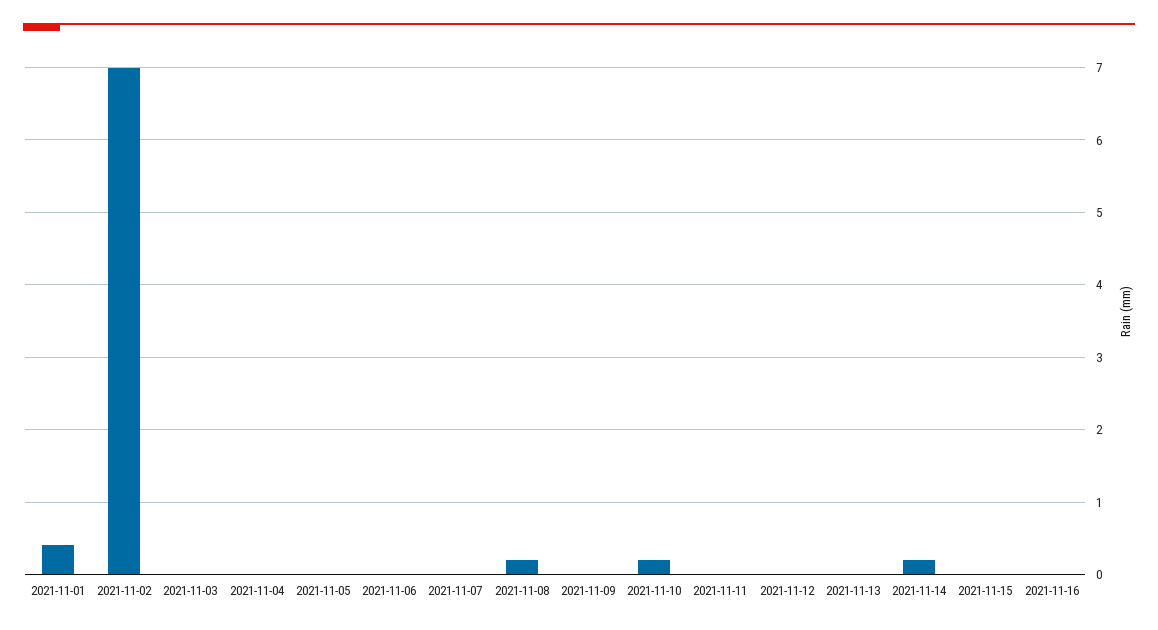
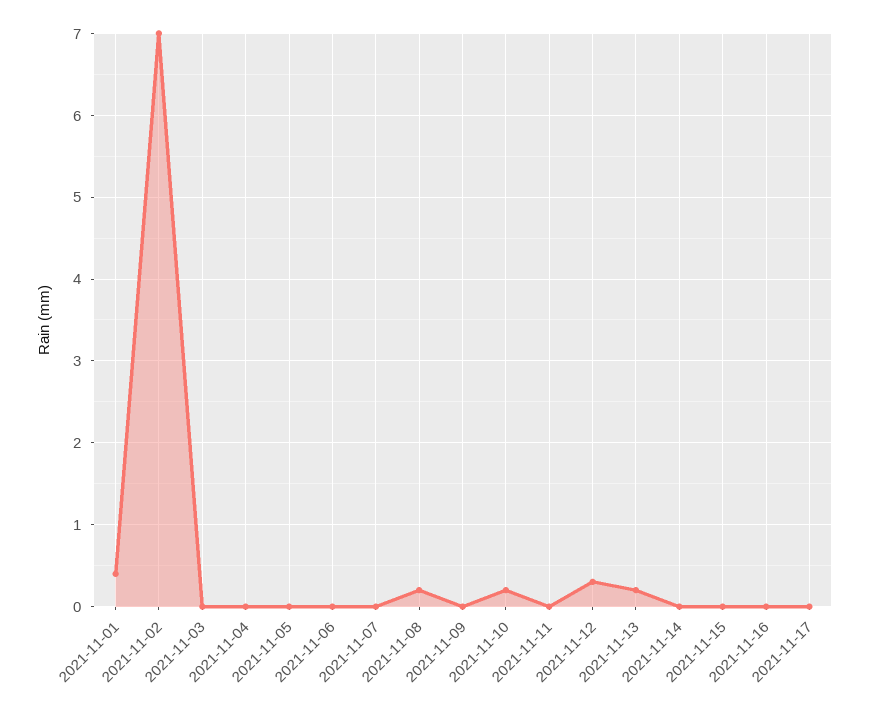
2021-11-12: 0 -> 0.3
2021-11-13: 0 -> 0.2
2021-11-14: 0.2 -> 0
2021-11-17: none -> 0

